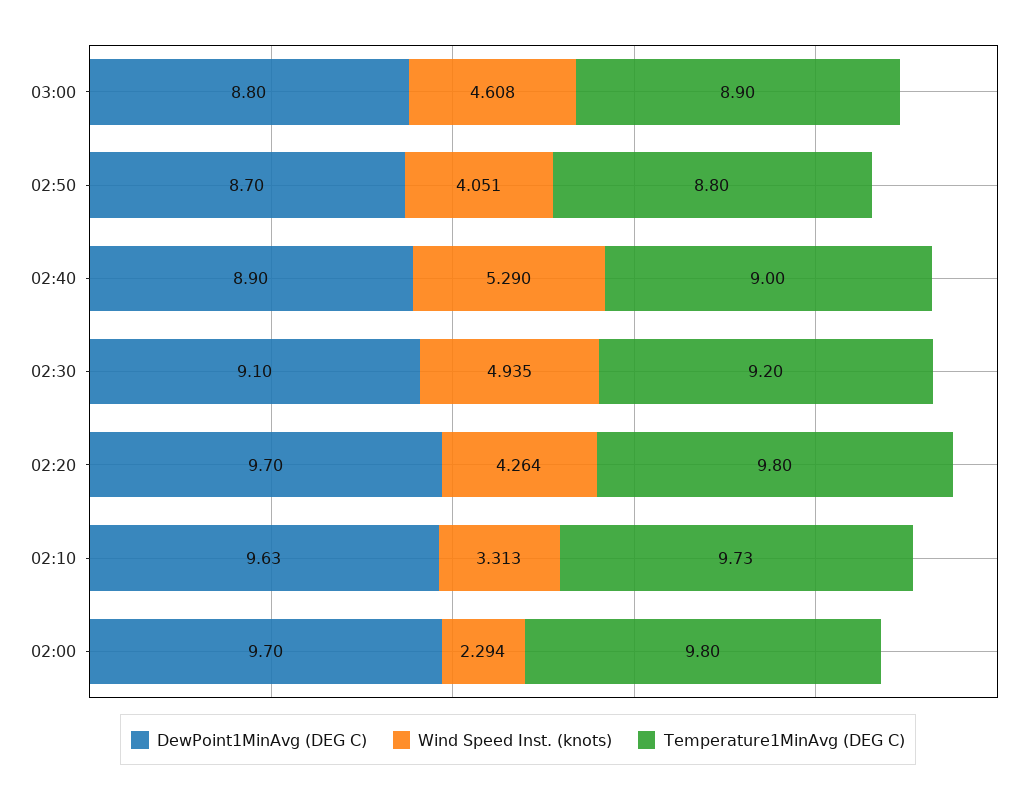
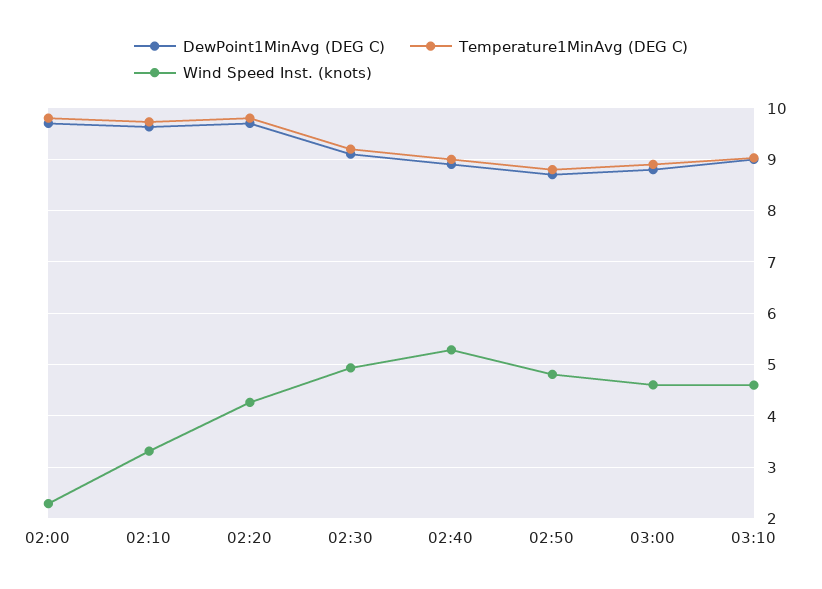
Wind Speed Inst. (knots), 02:50: 4.051 -> 4.8
DewPoint1MinAvg (DEG C), 03:10: none -> 9
Temperature1MinAvg (DEG C), 03:10: none -> 9
Wind Speed Inst. (knots), 03:10: none -> 4.6

